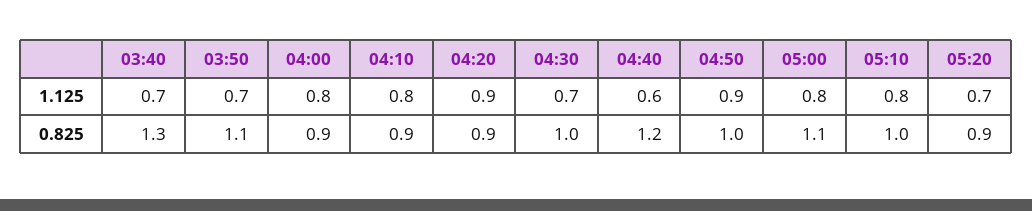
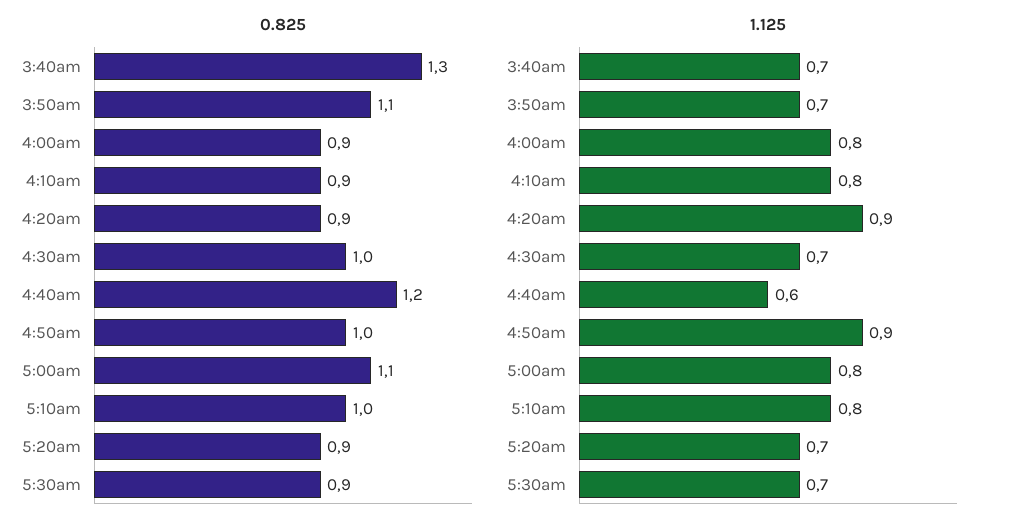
0.825, 5:30am: none -> 0.9
1.125, 5:30am: none -> 0.7

